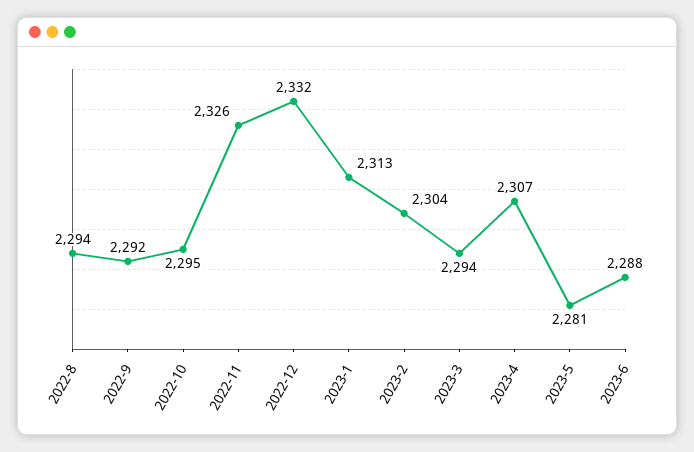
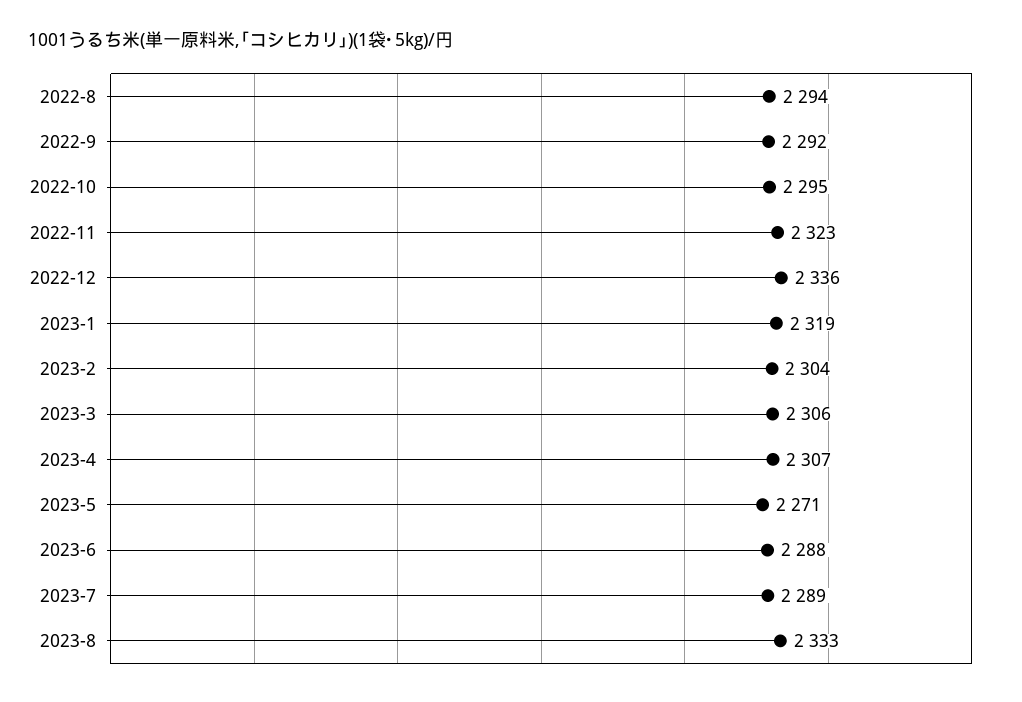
2022-11: 2326 -> 2323
2022-12: 2332 -> 2336
2023-1: 2313 -> 2319
2023-3: 2294 -> 2306
2023-5: 2281 -> 2271
2023-7: none -> 2289
2023-8: none -> 2333

